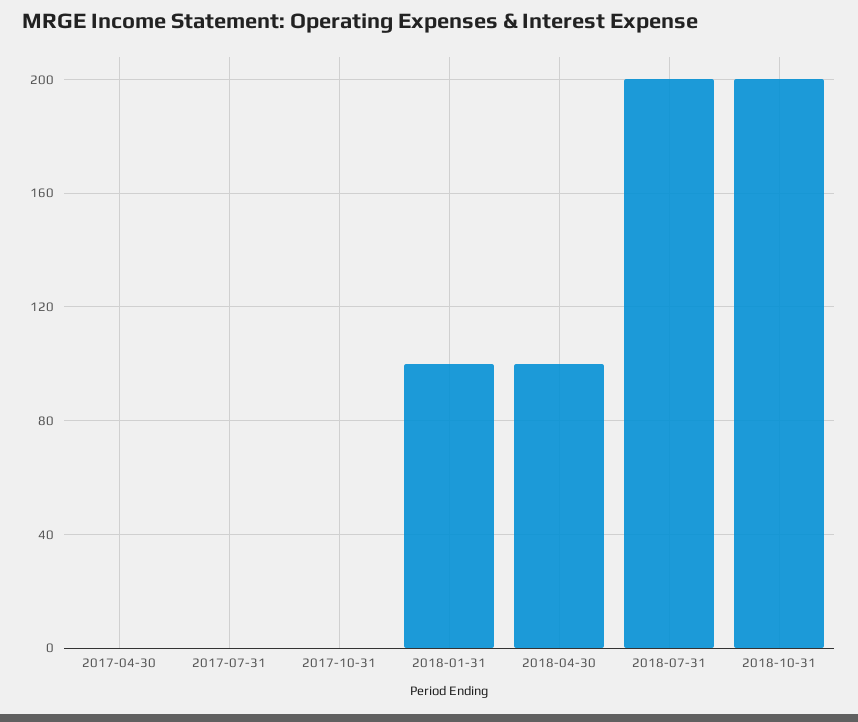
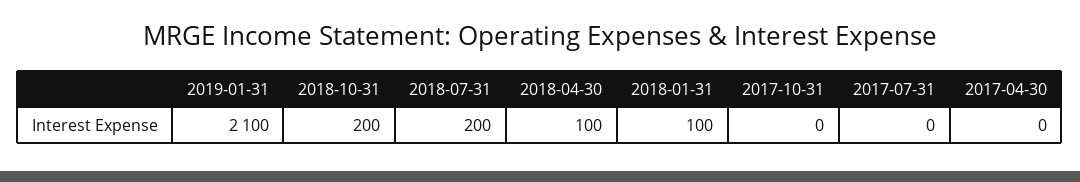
2019-01-31: none -> 2100

